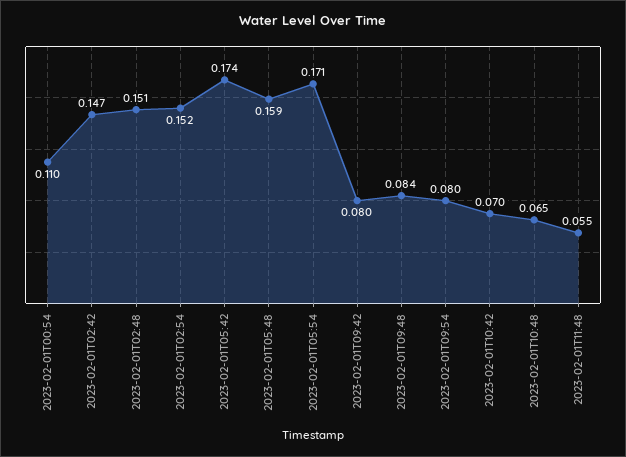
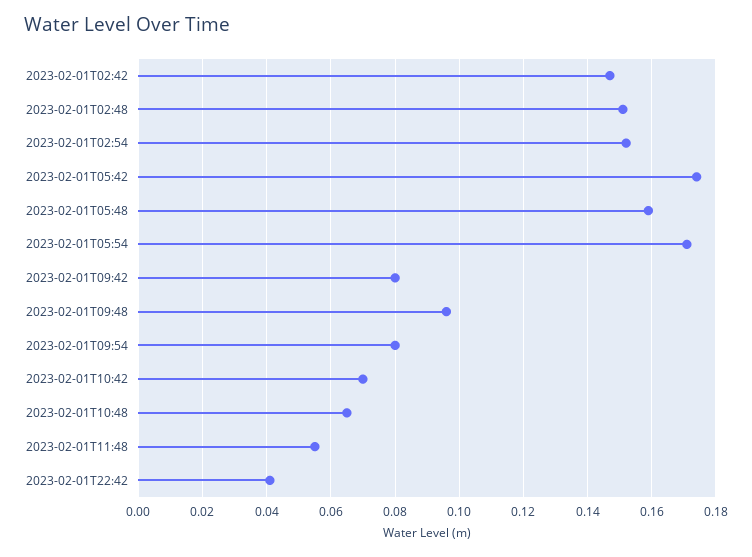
2023-02-01T00:54: 0.11 -> none
2023-02-01T09:48: 0.084 -> 0.095
2023-02-01T22:42: none -> 0.04

